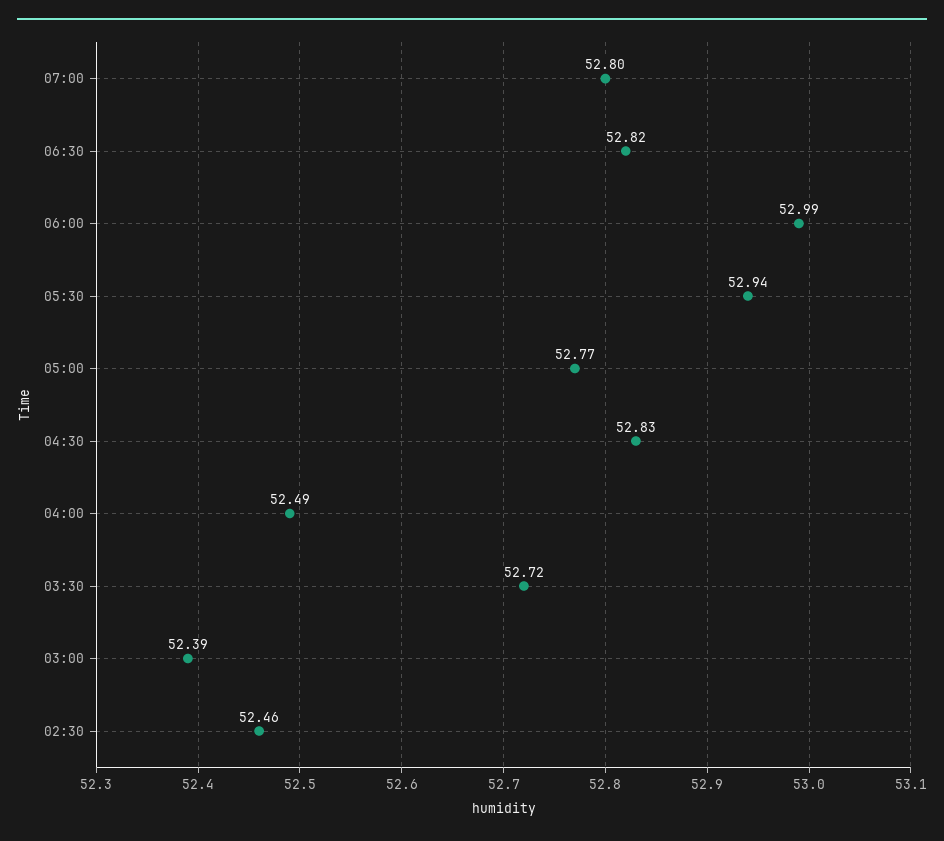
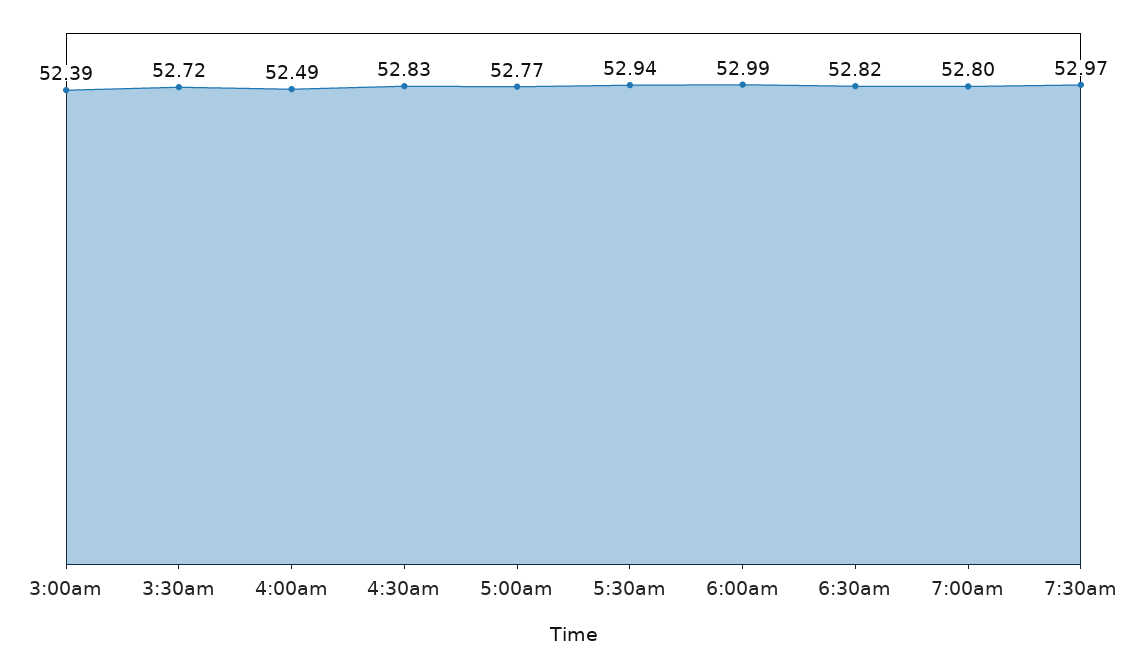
02:30: 52.46 -> none
7:30am: none -> 52.97

